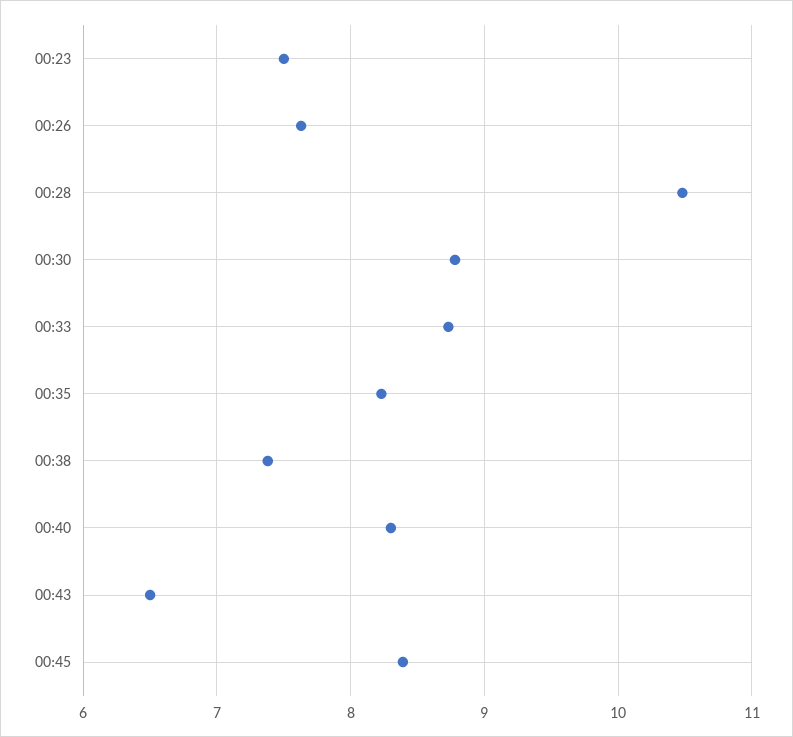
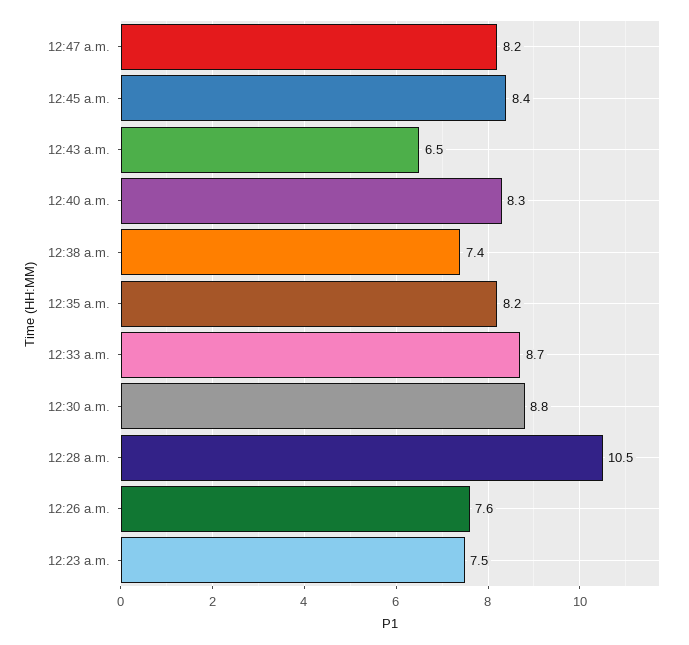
12:47 a.m.: none -> 8.2

